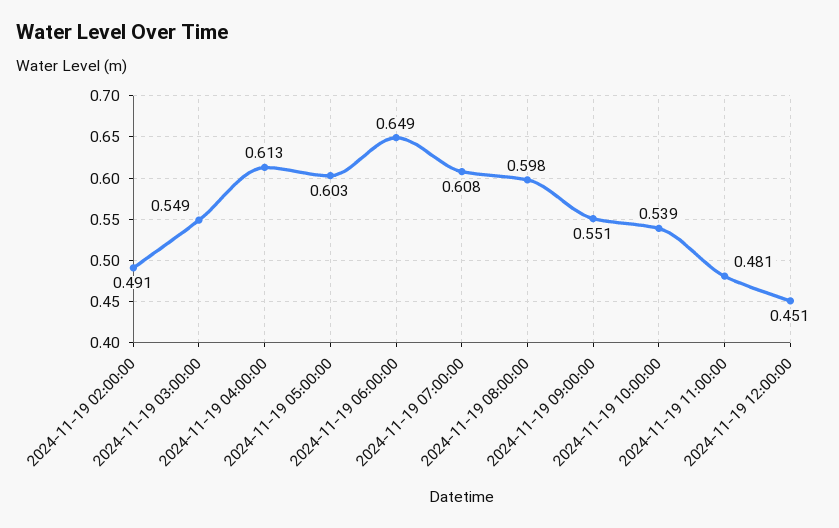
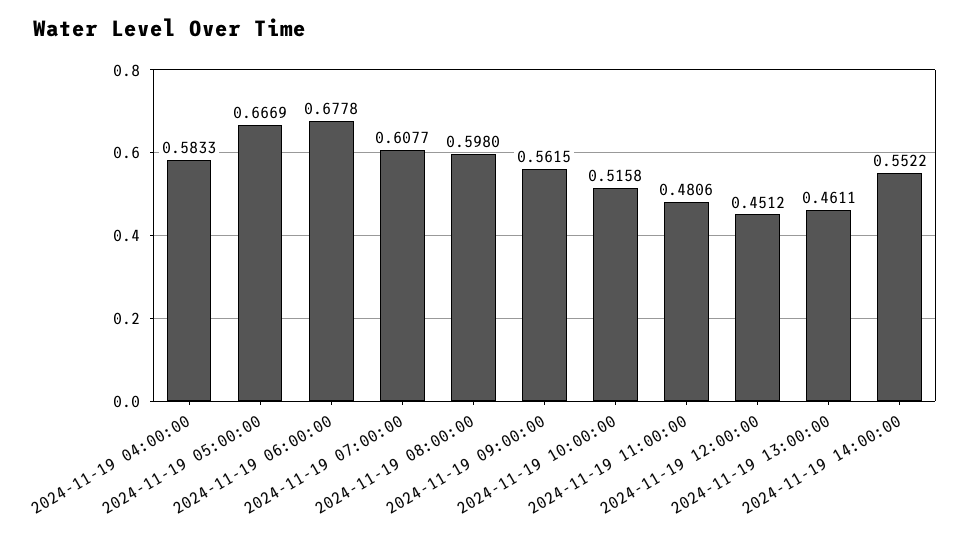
2024-11-19 02:00:00: 0.491 -> none
2024-11-19 03:00:00: 0.549 -> none
2024-11-19 04:00:00: 0.613 -> 0.5833
2024-11-19 05:00:00: 0.603 -> 0.6669
2024-11-19 06:00:00: 0.649 -> 0.6778
2024-11-19 09:00:00: 0.551 -> 0.5615
2024-11-19 10:00:00: 0.539 -> 0.5158
2024-11-19 13:00:00: none -> 0.4611
2024-11-19 14:00:00: none -> 0.5522

